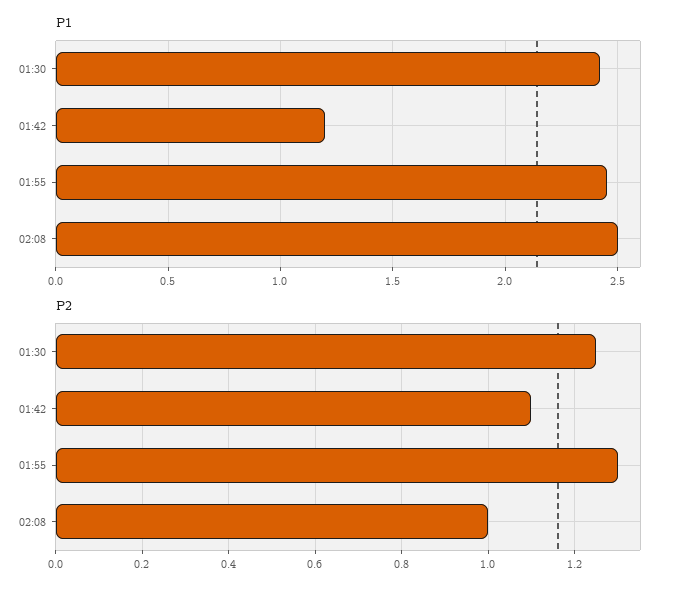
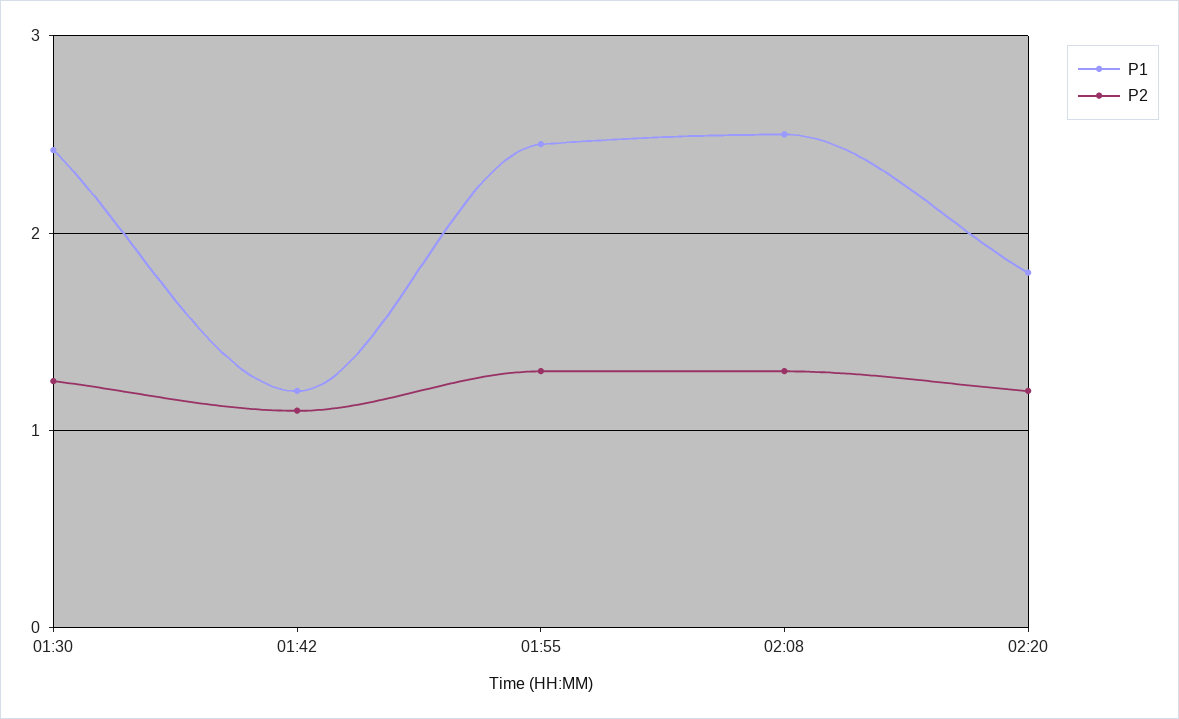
P2, 02:08: 1 -> 1.3
P1, 02:20: none -> 1.8
P2, 02:20: none -> 1.2

